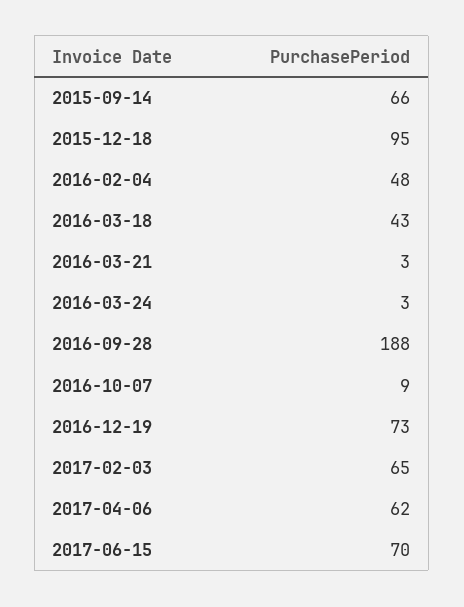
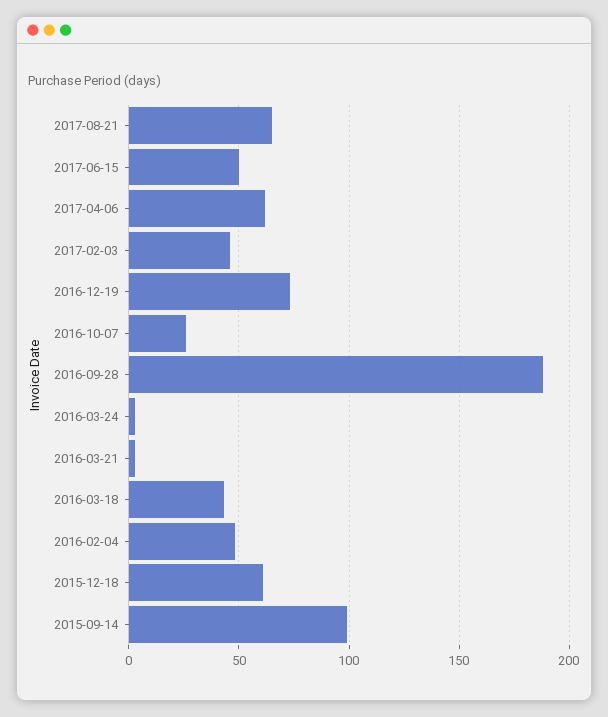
2015-09-14: 66 -> 100
2015-12-18: 95 -> 60
2016-10-07: 9 -> 25
2017-02-03: 65 -> 45
2017-06-15: 70 -> 50
2017-08-21: none -> 65

